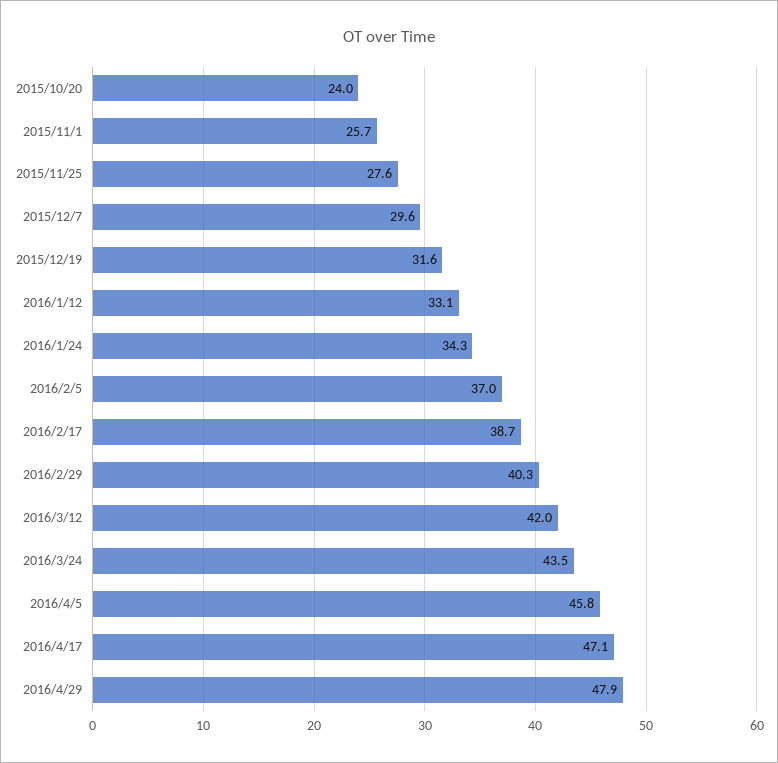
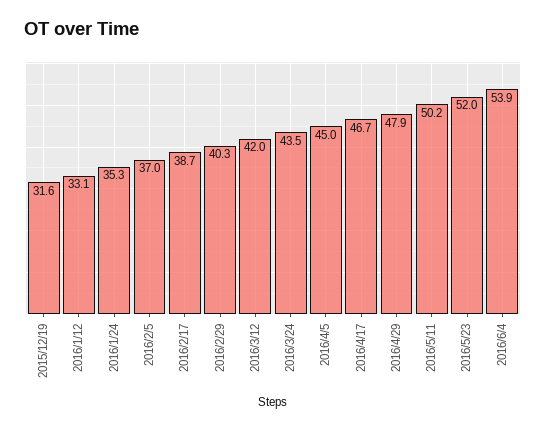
2015/10/20: 24 -> none
2015/11/1: 25.7 -> none
2015/11/25: 27.6 -> none
2015/12/7: 29.6 -> none
2016/1/24: 34.3 -> 35.3
2016/4/5: 45.8 -> 45
2016/4/17: 47.1 -> 46.7
2016/5/11: none -> 50.2
2016/5/23: none -> 52
2016/6/4: none -> 53.9

